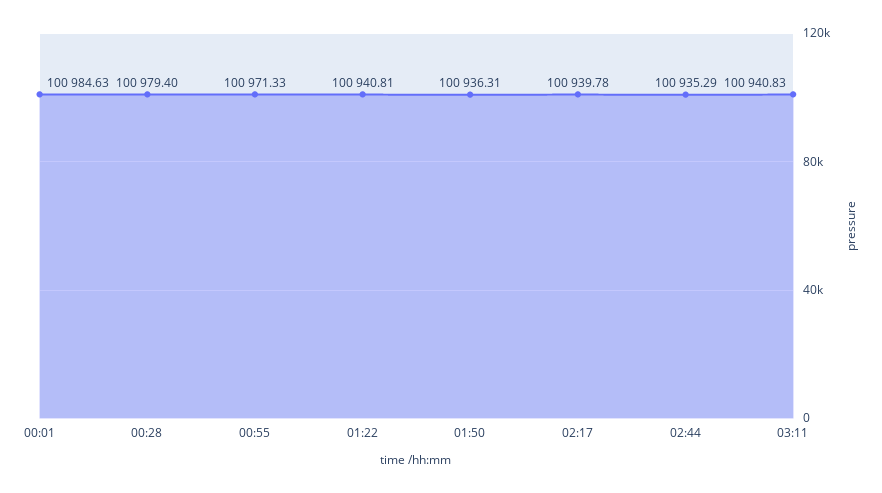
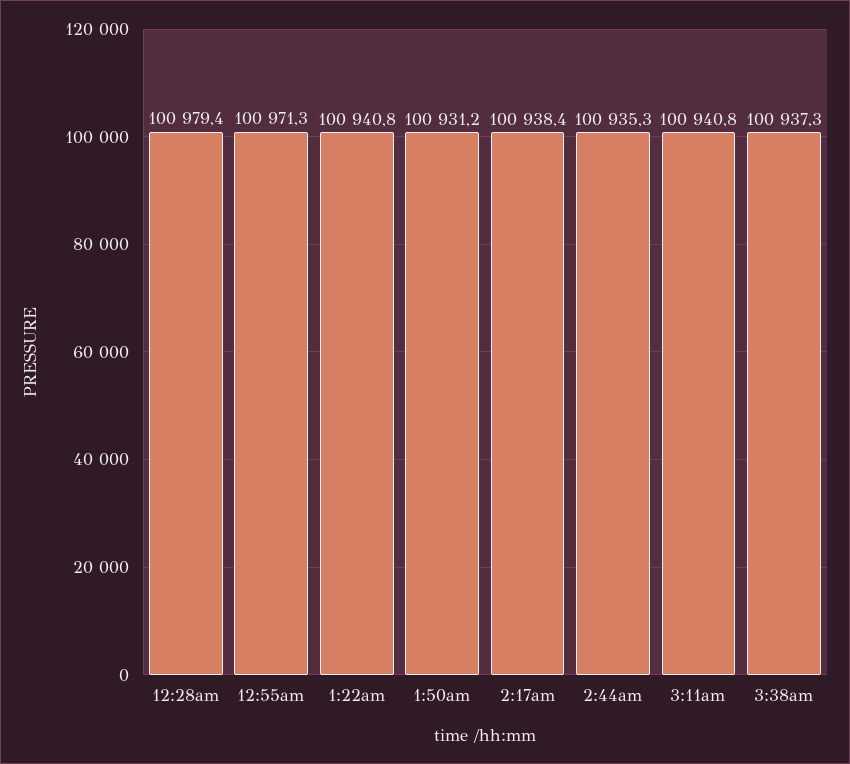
00:01: 100984.63 -> none
01:50: 100936.31 -> 100931.2
02:17: 100939.78 -> 100938.4
3:38am: none -> 100937.3

